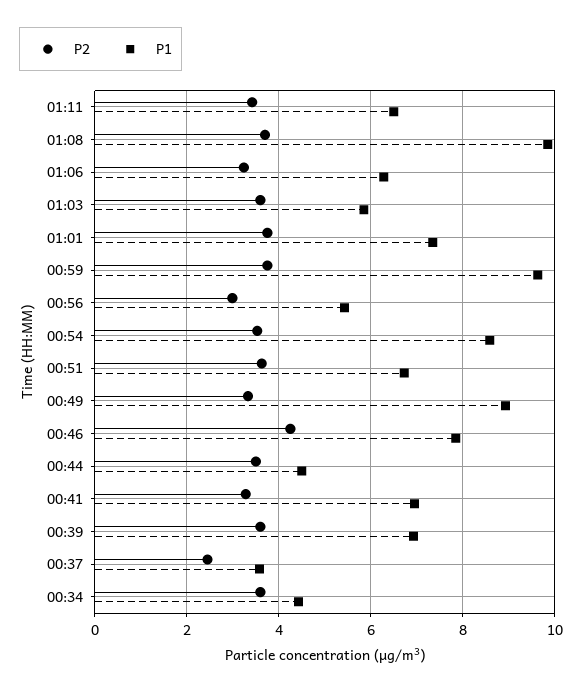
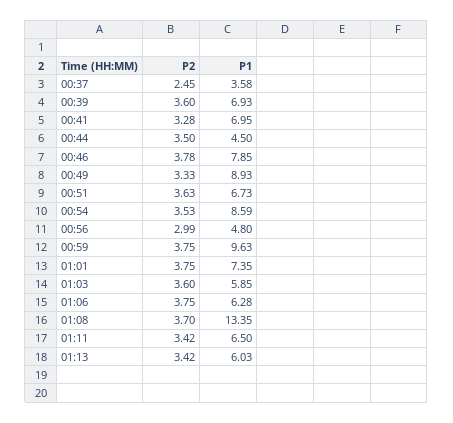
P1, 01:08: 9.8 -> 13.35
P2, 01:06: 3.2 -> 3.75
P1, 00:56: 5.4 -> 4.8
P2, 00:46: 4.2 -> 3.78
P2, 00:34: 3.6 -> none
P1, 00:34: 4.4 -> none
P2, 01:13: none -> 3.42
P1, 01:13: none -> 6.03

